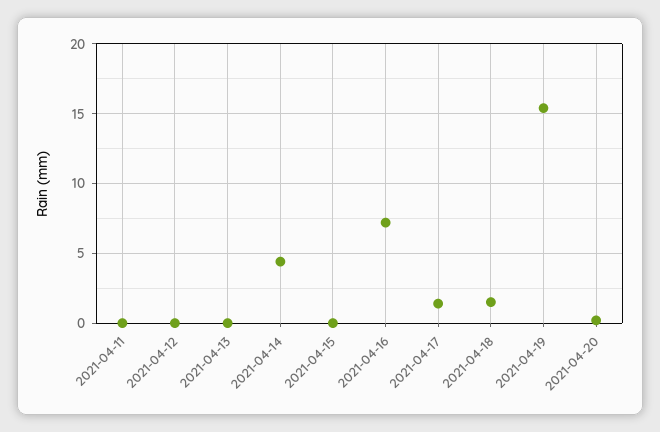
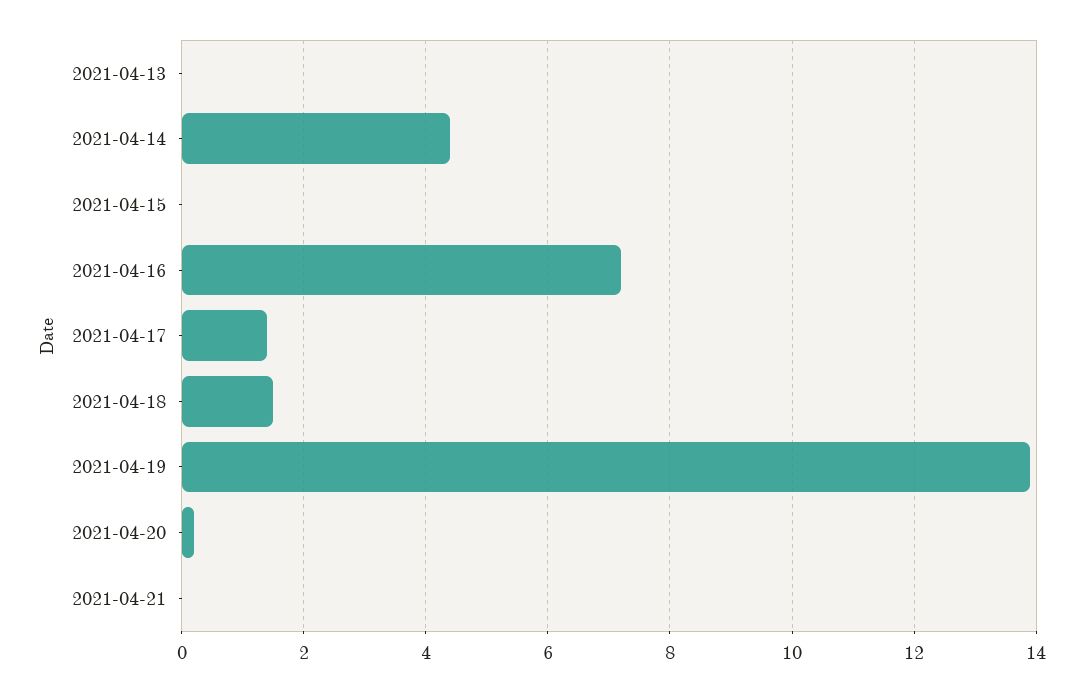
2021-04-11: 0 -> none
2021-04-12: 0 -> none
2021-04-19: 15.5 -> 14
2021-04-21: none -> 0

